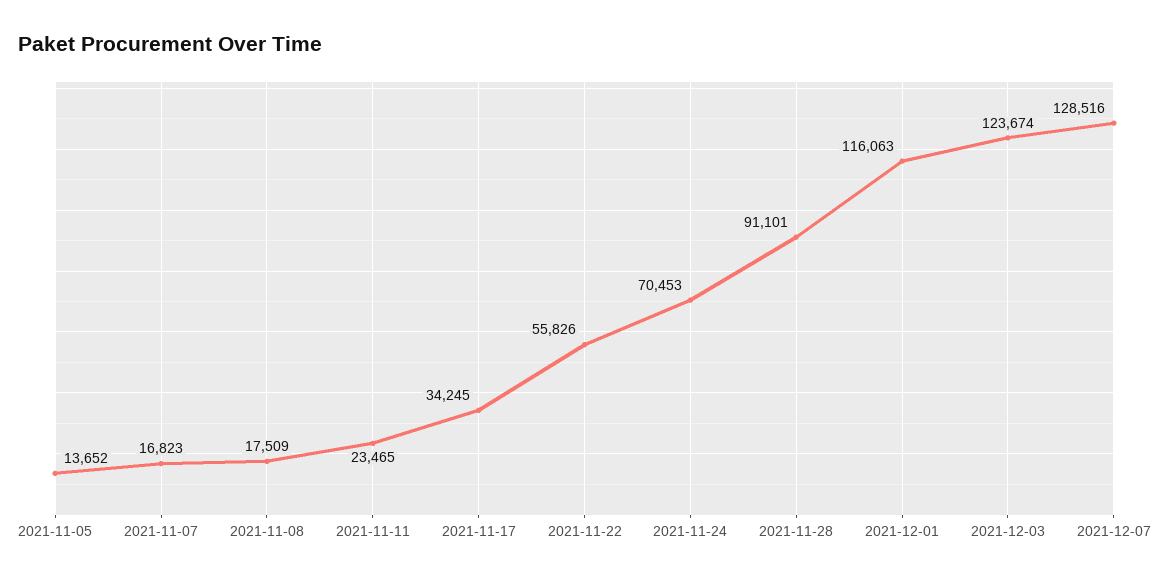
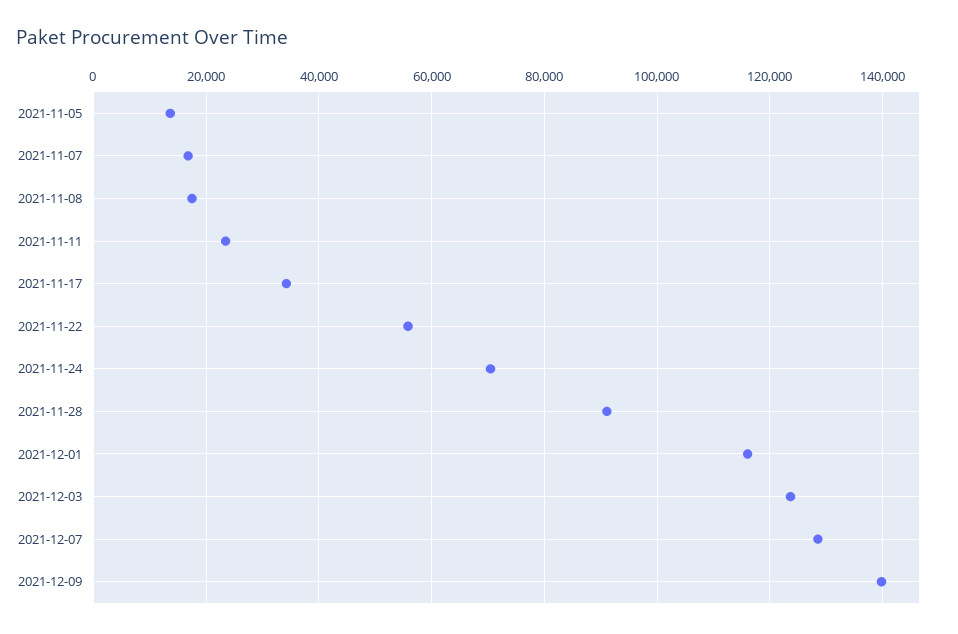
2021-12-09: none -> 140000

